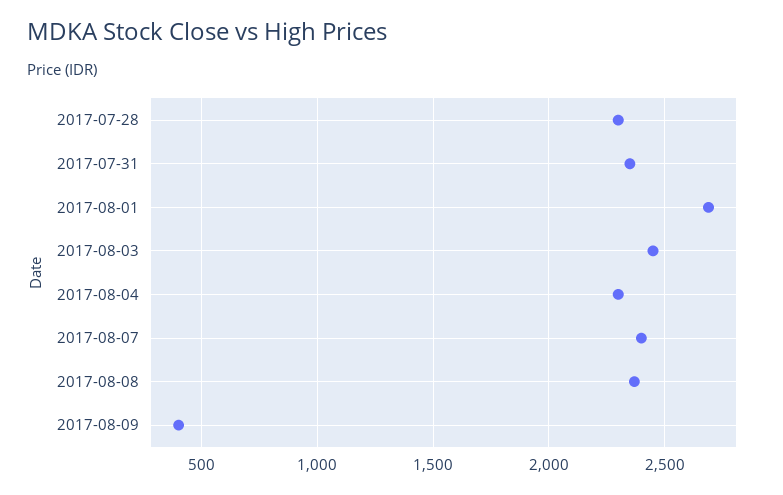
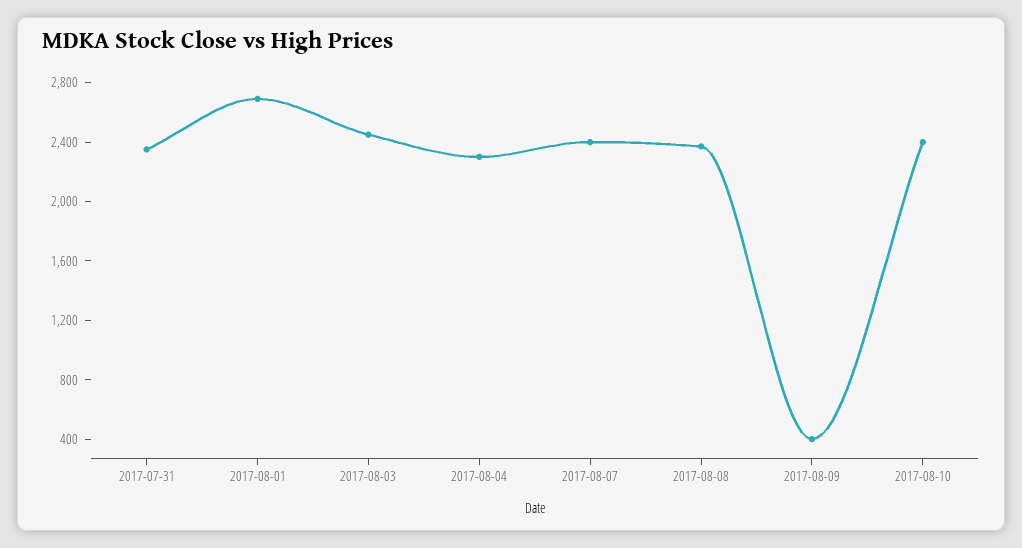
2017-07-28: 2300 -> none
2017-08-10: none -> 2400

